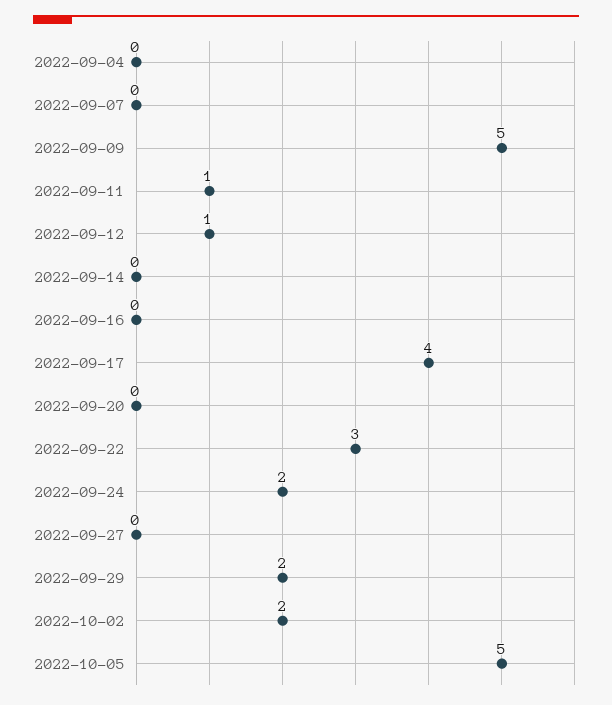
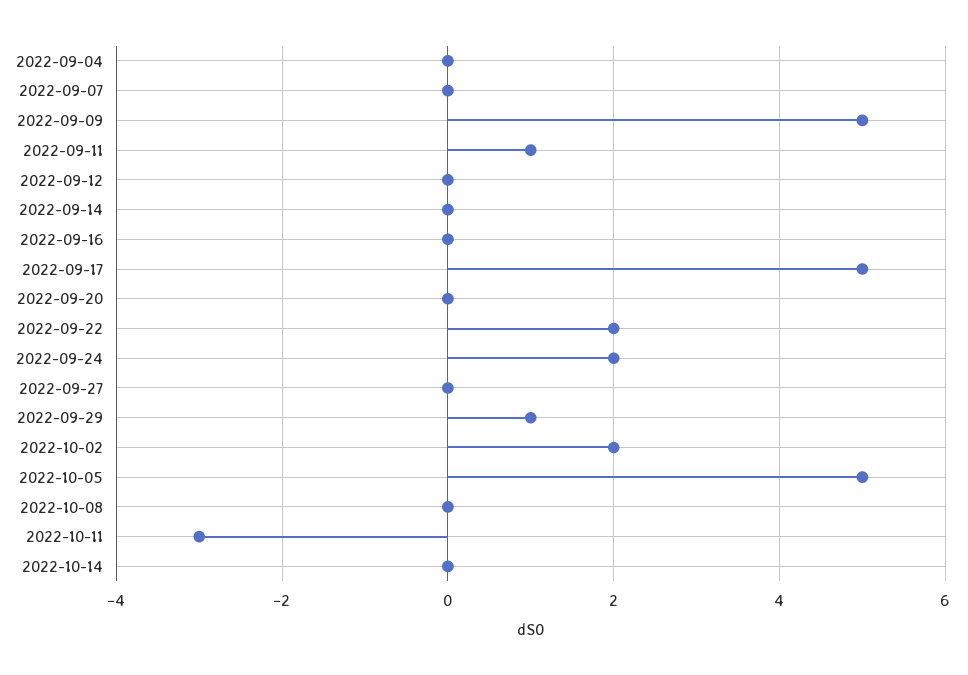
2022-09-12: 1 -> 0
2022-09-17: 4 -> 5
2022-09-22: 3 -> 2
2022-09-29: 2 -> 1
2022-10-08: none -> 0
2022-10-11: none -> -3
2022-10-14: none -> 0

